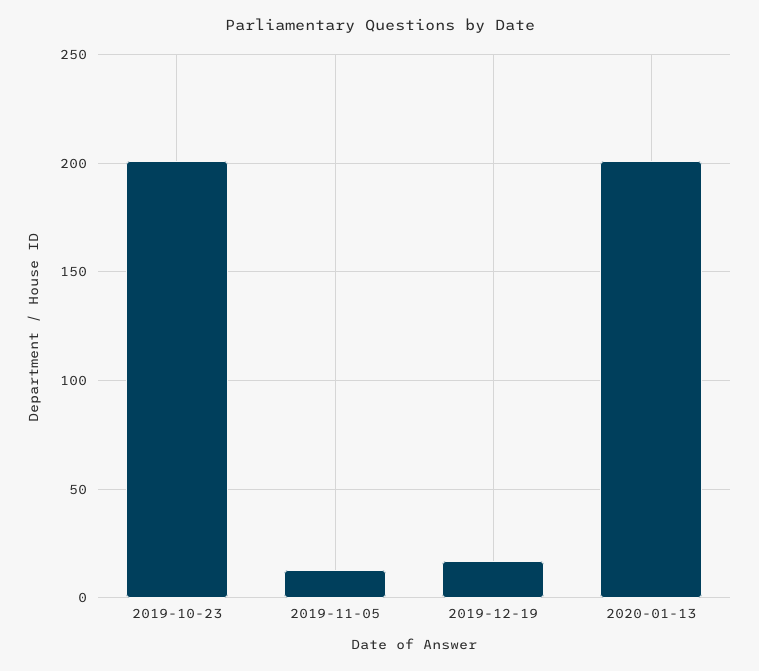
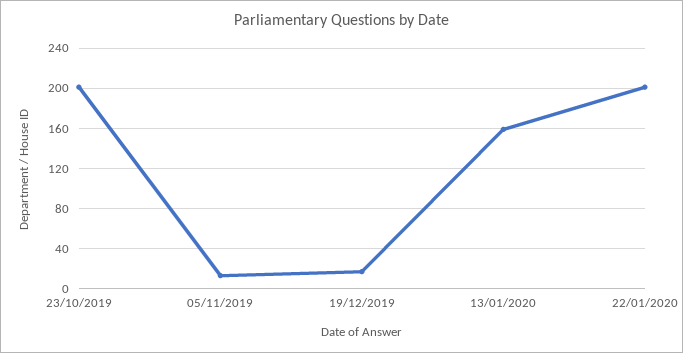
2020-01-13: 200 -> 160
22/01/2020: none -> 200

